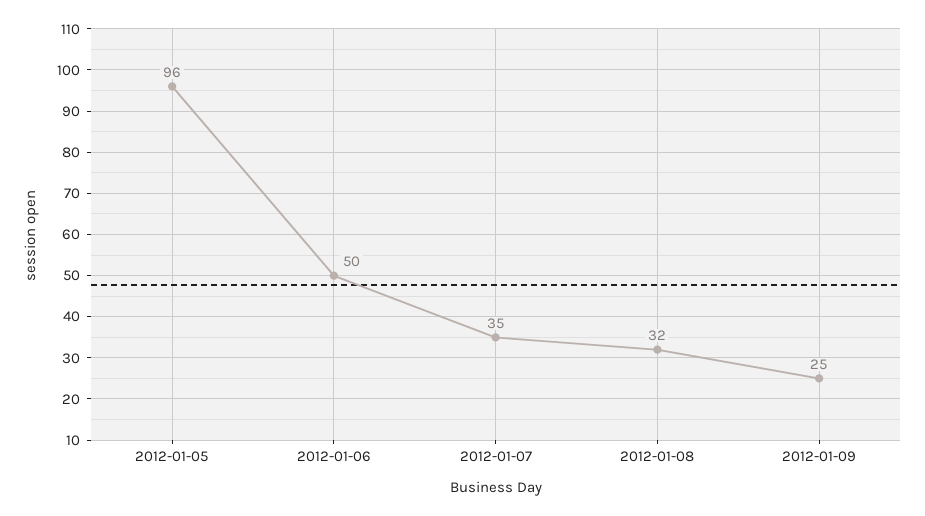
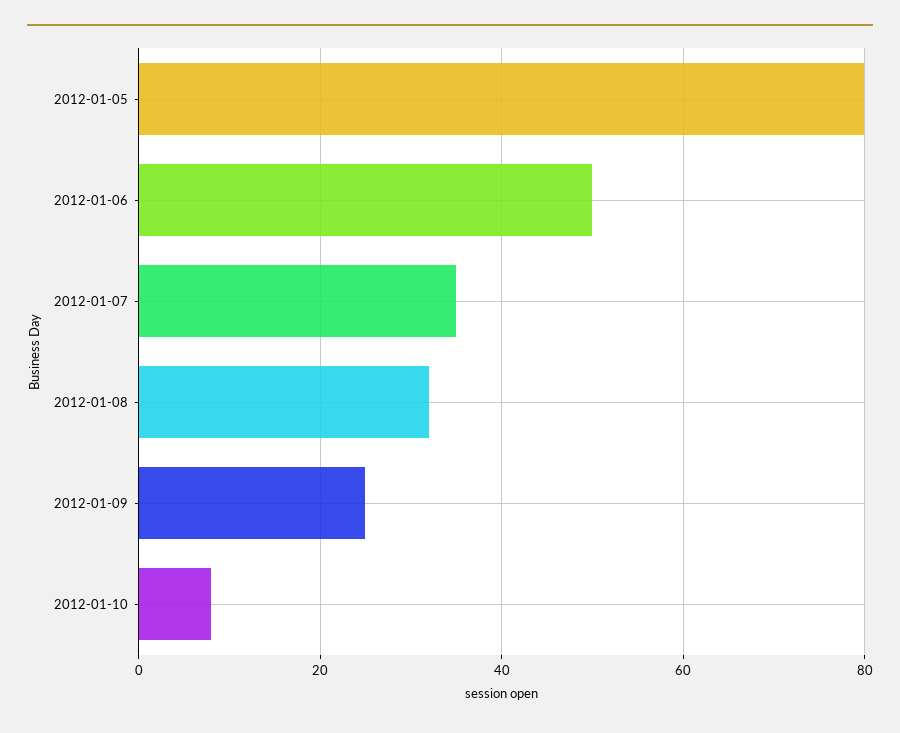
2012-01-05: 96 -> 80
2012-01-10: none -> 8

